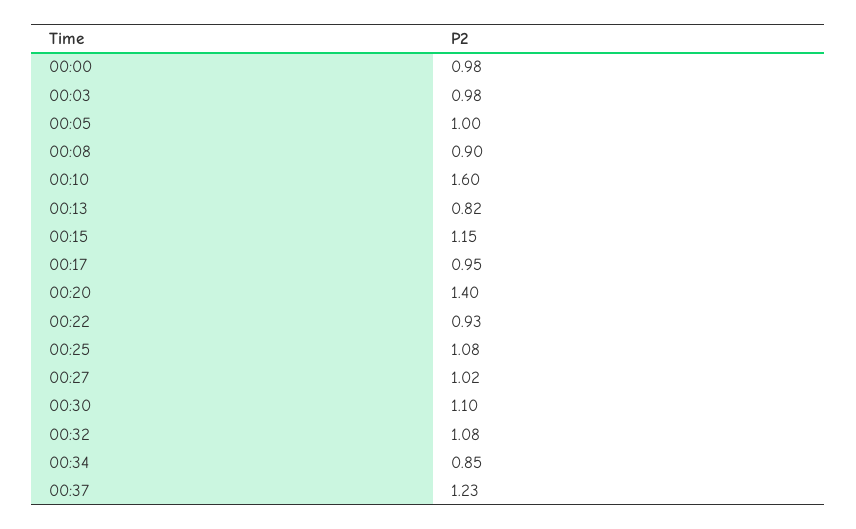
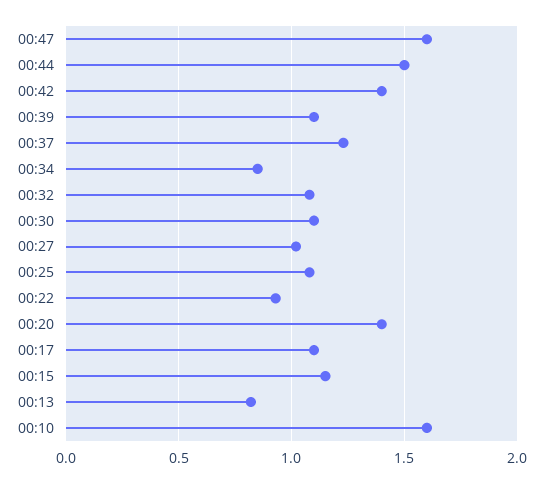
00:00: 0.98 -> none
00:03: 0.98 -> none
00:05: 1 -> none
00:08: 0.9 -> none
00:17: 0.95 -> 1.1
00:47: none -> 1.6
00:44: none -> 1.5
00:42: none -> 1.4
00:39: none -> 1.1

